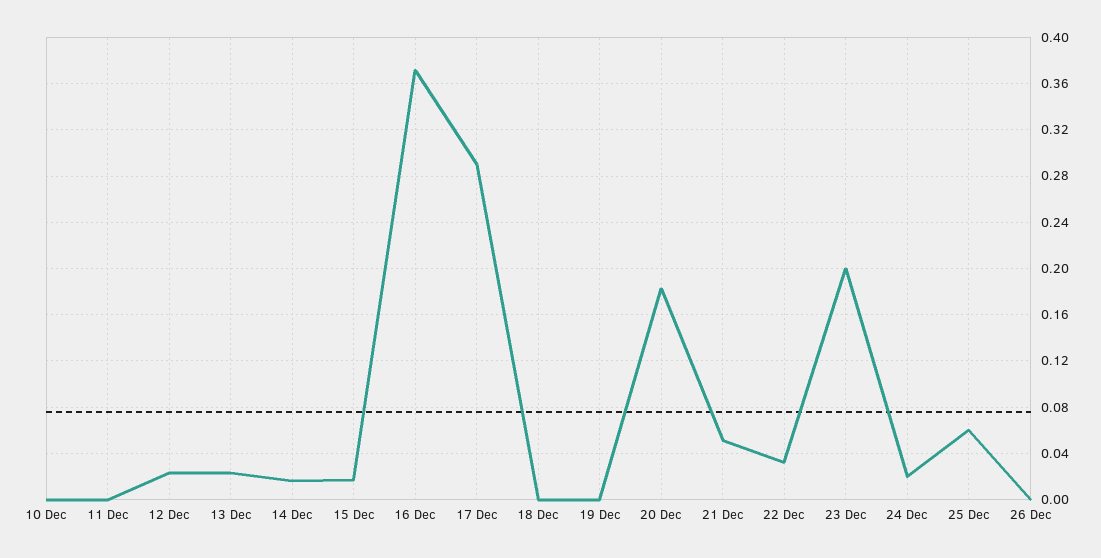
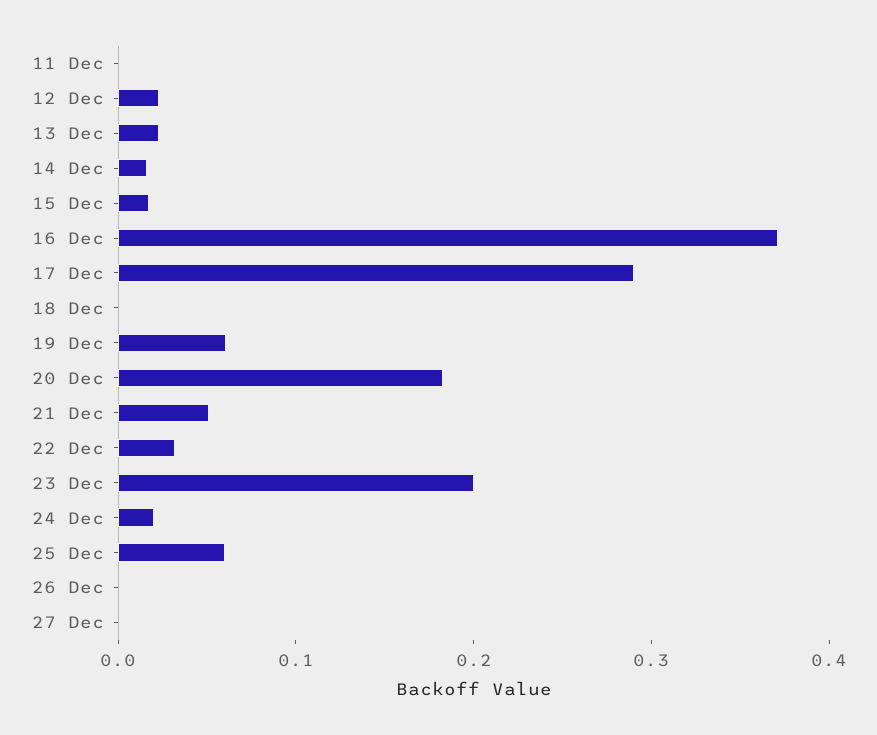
10 Dec: 0 -> none
19 Dec: 0 -> 0.06
27 Dec: none -> 0

